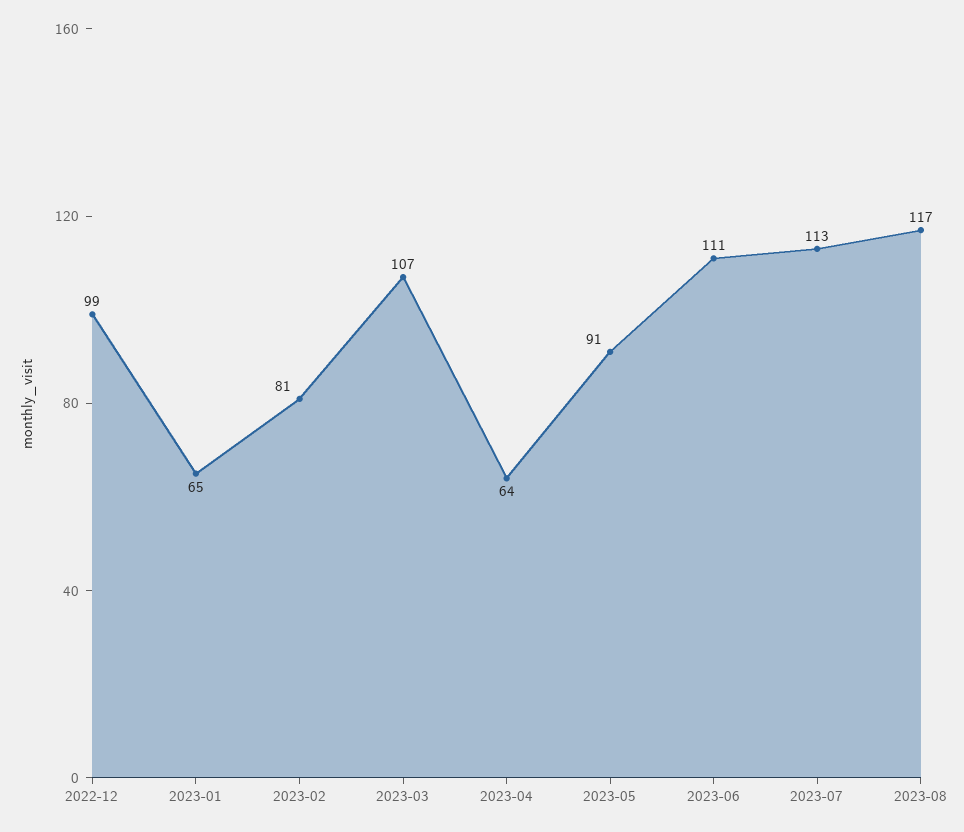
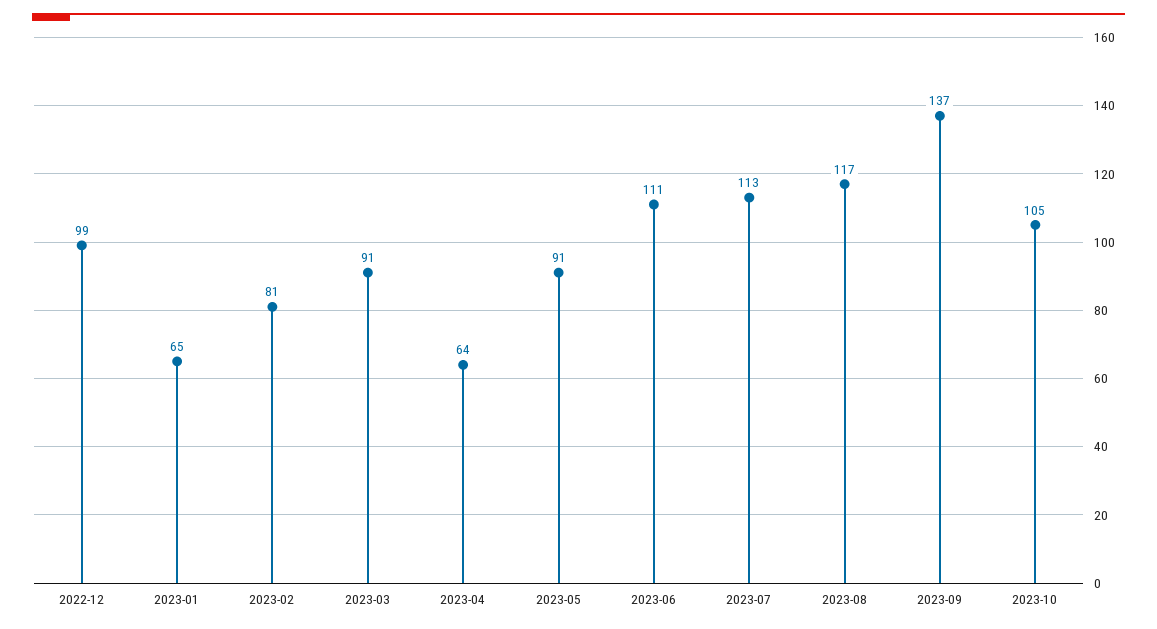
2023-03: 107 -> 91
2023-09: none -> 137
2023-10: none -> 105

